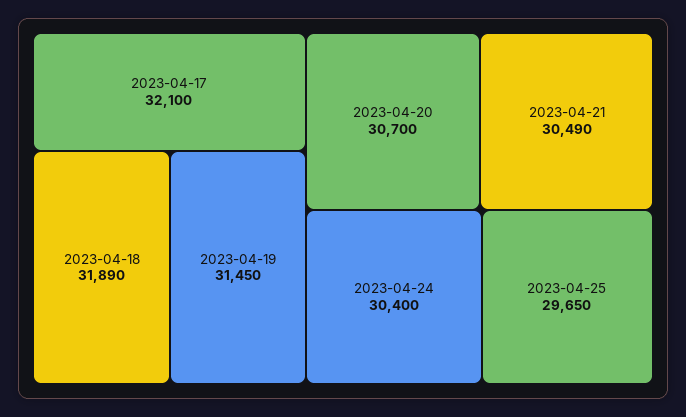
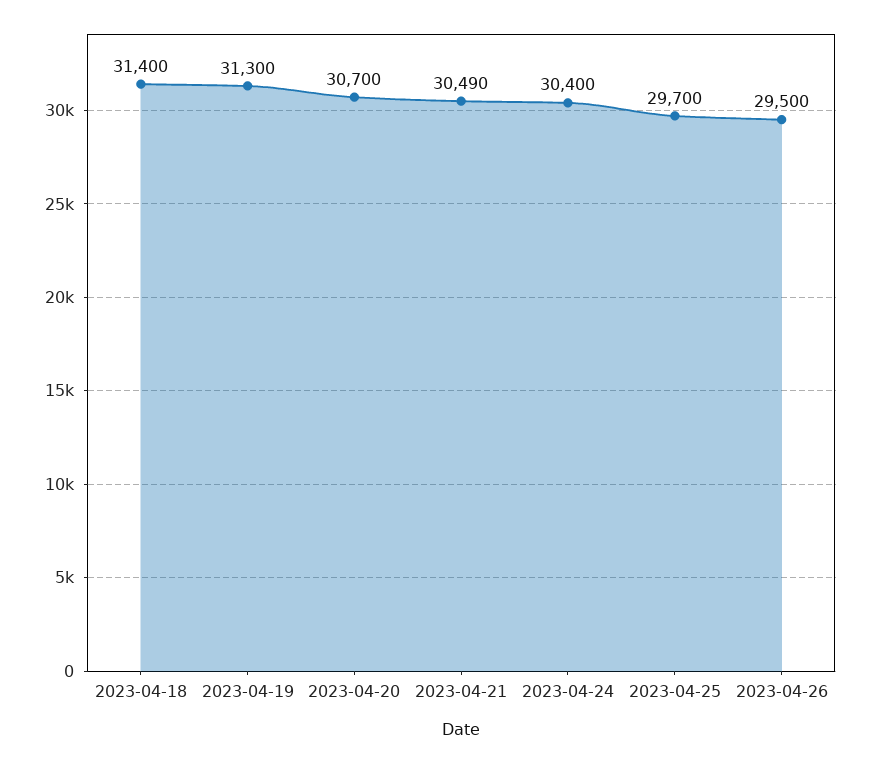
2023-04-17: 32100 -> none
2023-04-18: 31890 -> 31400
2023-04-19: 31450 -> 31300
2023-04-25: 29650 -> 29700
2023-04-26: none -> 29500

